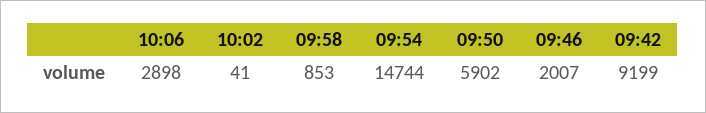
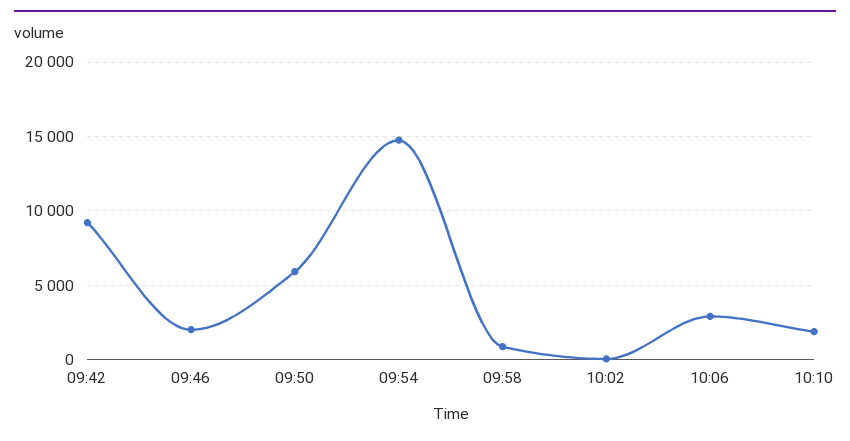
10:10: none -> 2000

